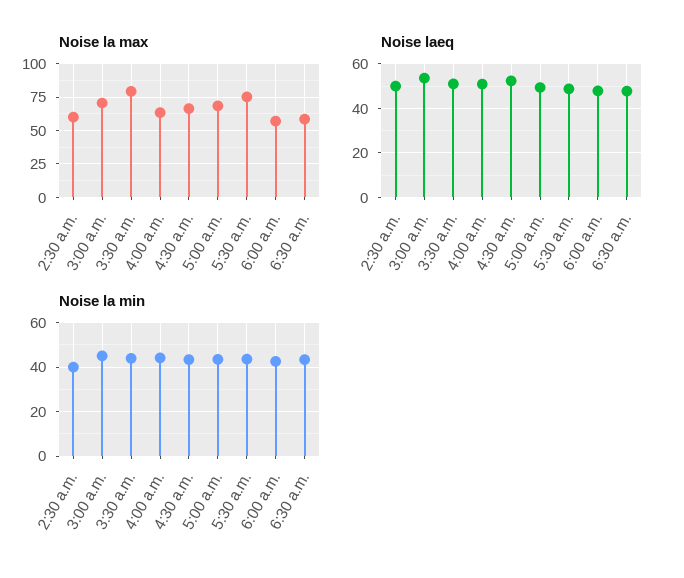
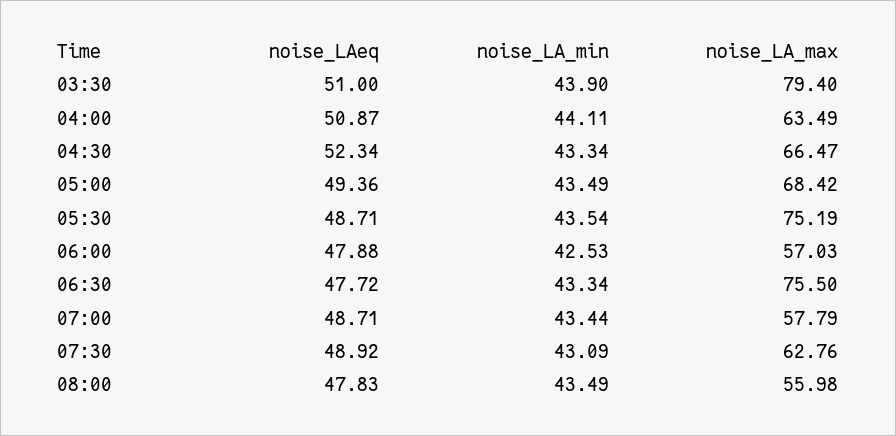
Noise la max, 2:30 a.m.: 60 -> none
Noise la max, 3:00 a.m.: 70 -> none
Noise la max, 6:30 a.m.: 60 -> 75.5
Noise laeq, 2:30 a.m.: 50 -> none
Noise laeq, 3:00 a.m.: 55 -> none
Noise la min, 2:30 a.m.: 40 -> none
Noise la min, 3:00 a.m.: 45 -> none
Noise laeq, 07:00: none -> 48.71
Noise la min, 07:00: none -> 43.44
Noise la max, 07:00: none -> 57.79
Noise laeq, 07:30: none -> 48.92
Noise la min, 07:30: none -> 43.09
Noise la max, 07:30: none -> 62.76
Noise laeq, 08:00: none -> 47.83
Noise la min, 08:00: none -> 43.49
Noise la max, 08:00: none -> 55.98

